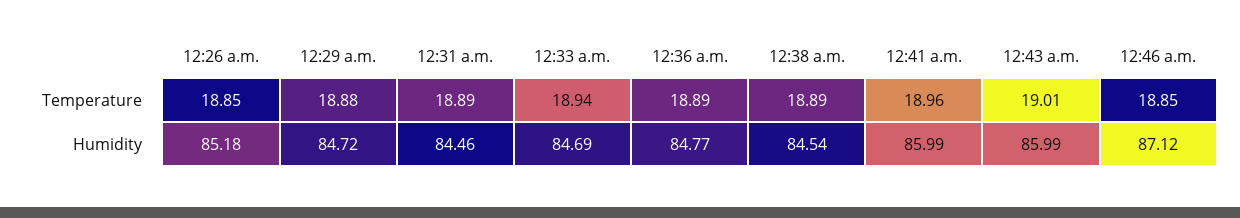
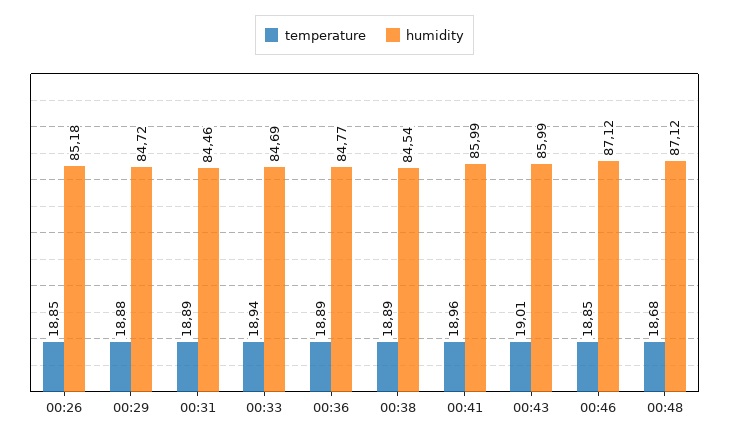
Temperature, 00:48: none -> 18.68
Humidity, 00:48: none -> 87.12

